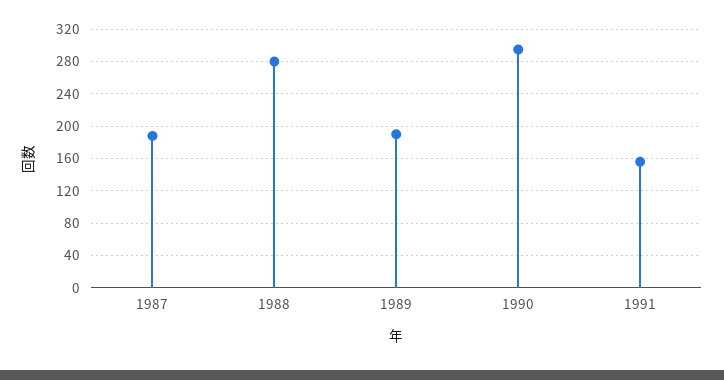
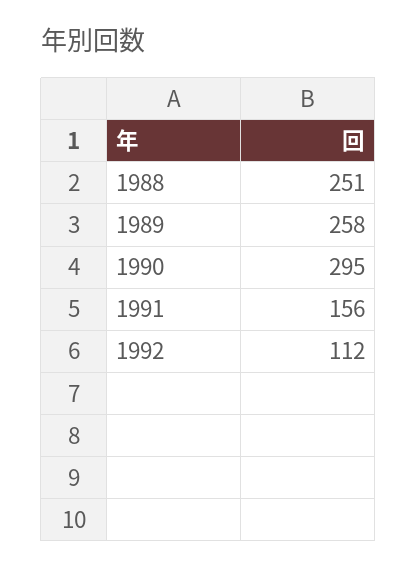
1987: 190 -> none
1988: 280 -> 251
1989: 190 -> 258
1992: none -> 112

